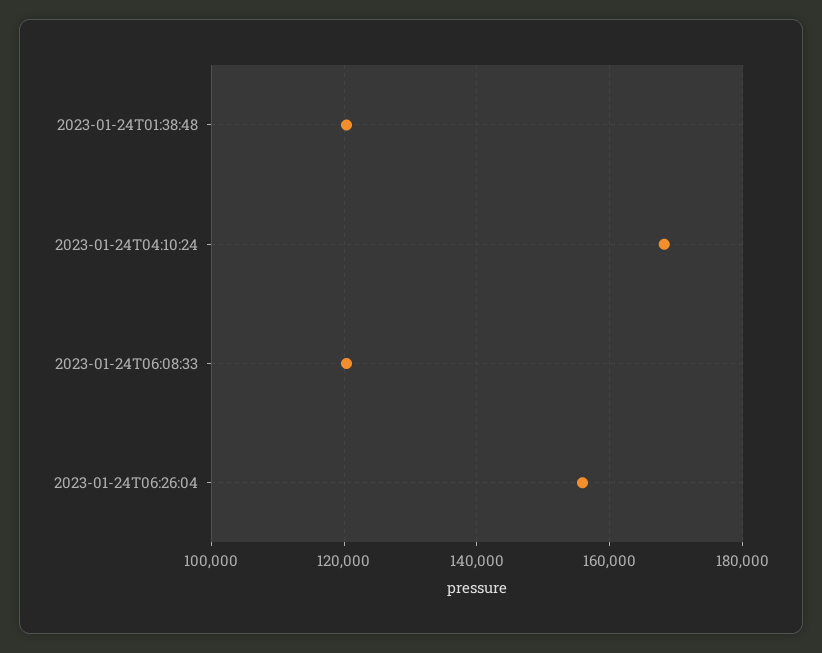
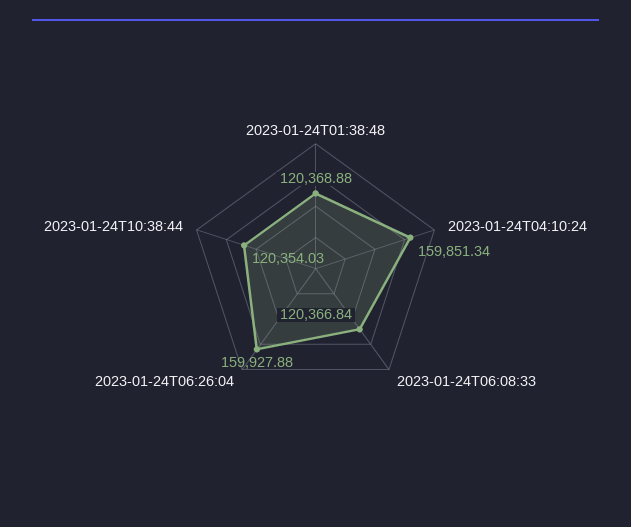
2023-01-24T04:10:24: 168000 -> 159851.34
2023-01-24T06:26:04: 156000 -> 159927.88
2023-01-24T10:38:44: none -> 120354.03

